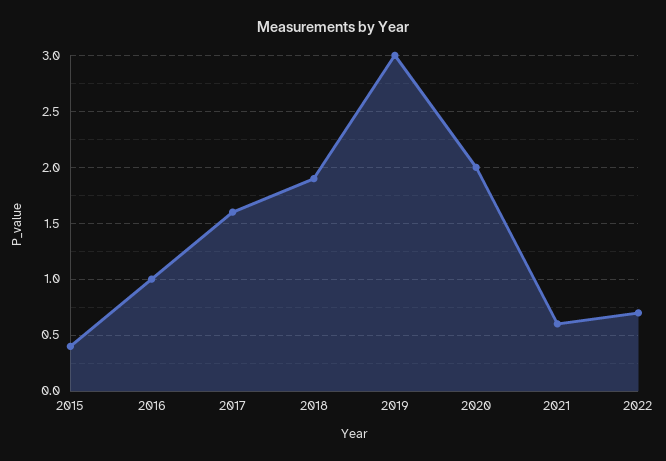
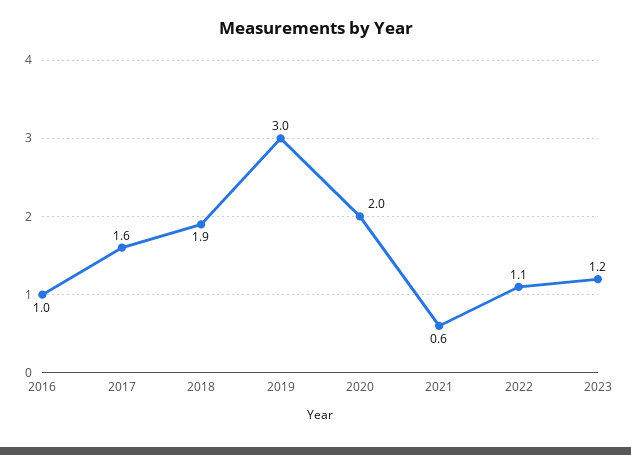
2015: 0.4 -> none
2022: 0.7 -> 1.1
2023: none -> 1.2

